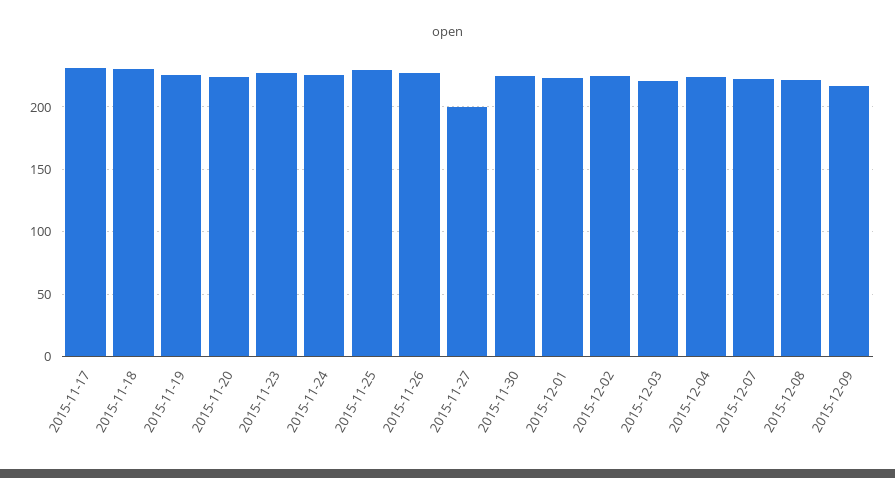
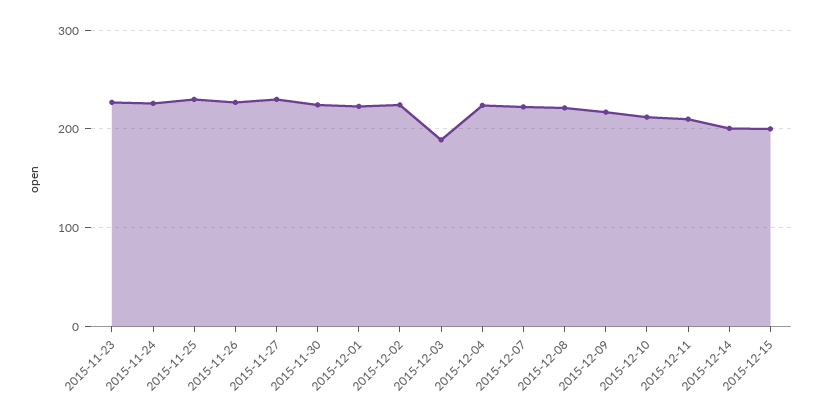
2015-11-17: 230 -> none
2015-11-18: 230 -> none
2015-11-19: 225 -> none
2015-11-20: 225 -> none
2015-11-27: 200 -> 230
2015-12-03: 220 -> 190
2015-12-10: none -> 210
2015-12-11: none -> 210
2015-12-14: none -> 200
2015-12-15: none -> 200

